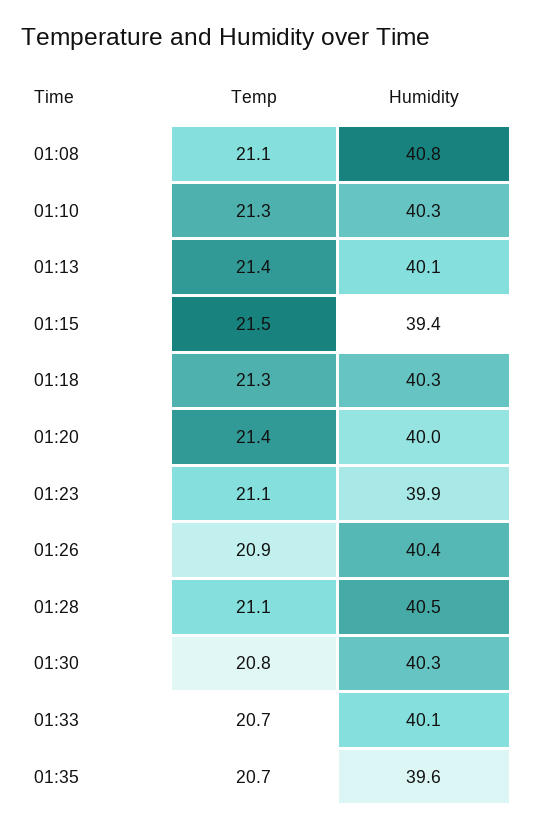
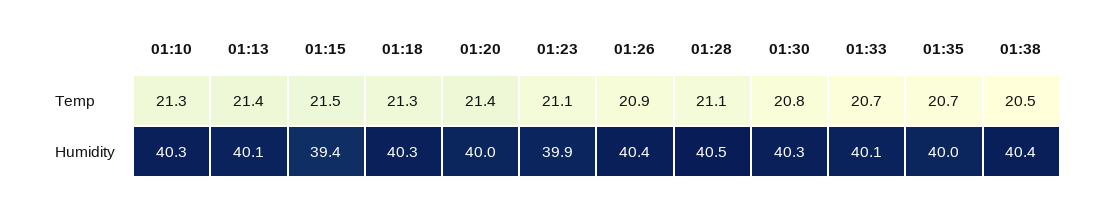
Temp, 01:08: 21.1 -> none
Humidity, 01:08: 40.8 -> none
Humidity, 01:35: 39.6 -> 40
Temp, 01:38: none -> 20.5
Humidity, 01:38: none -> 40.4

